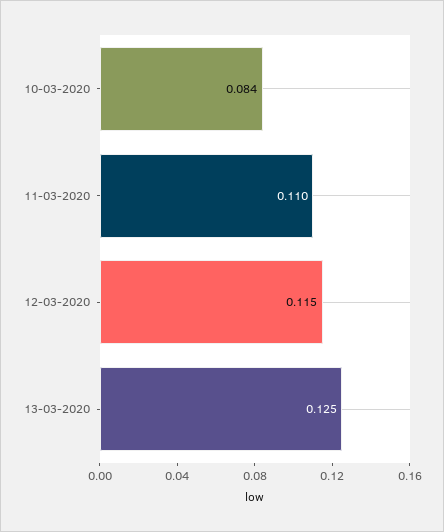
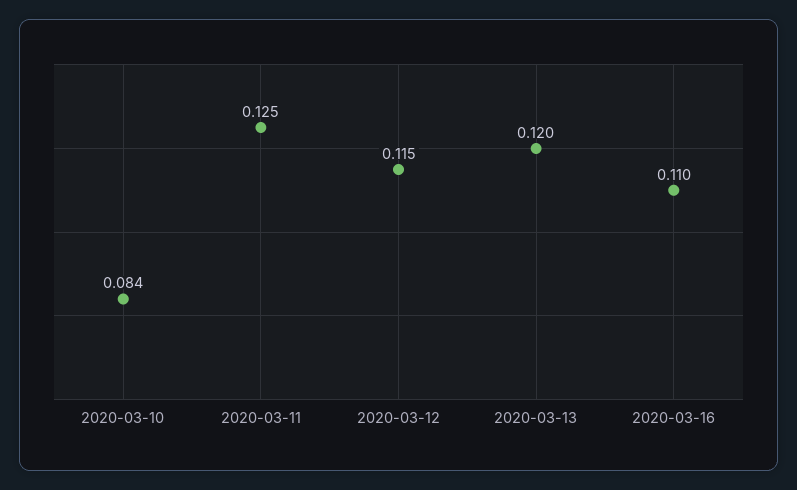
11-03-2020: 0.11 -> 0.125
13-03-2020: 0.125 -> 0.12
2020-03-16: none -> 0.11

